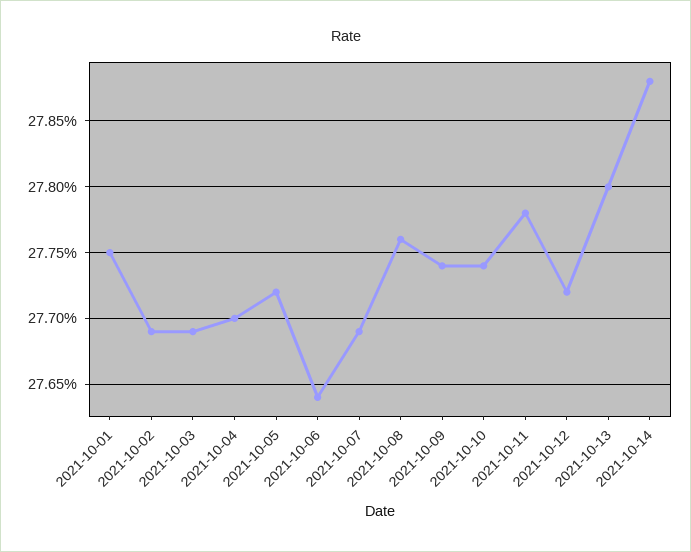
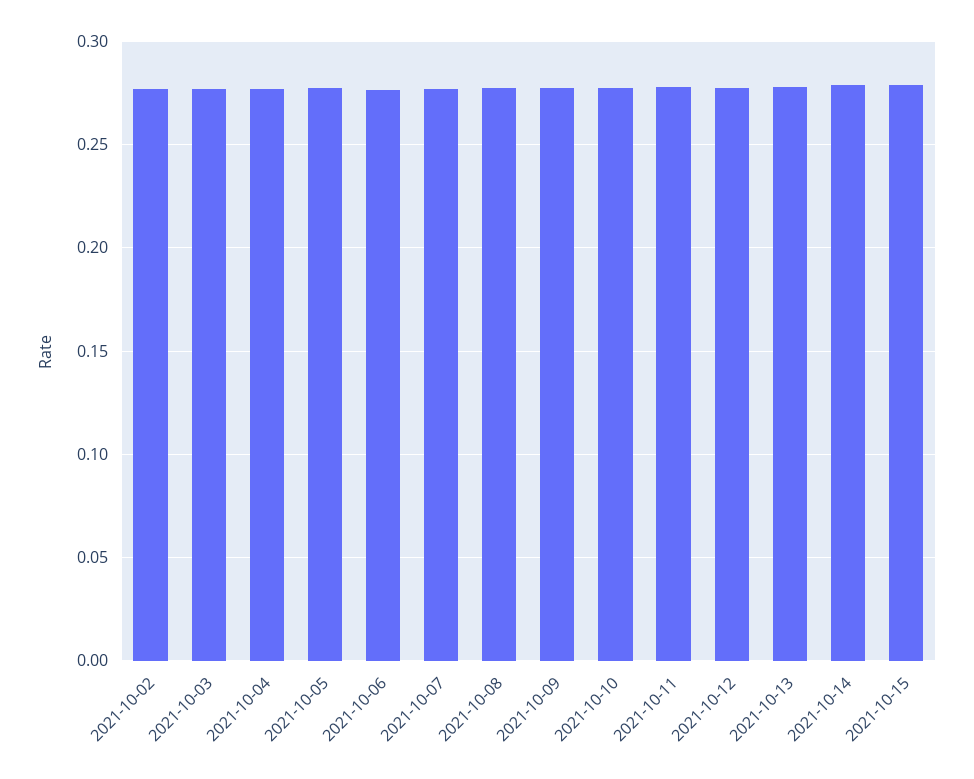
2021-10-01: 0.2775 -> none
2021-10-15: none -> 0.28

